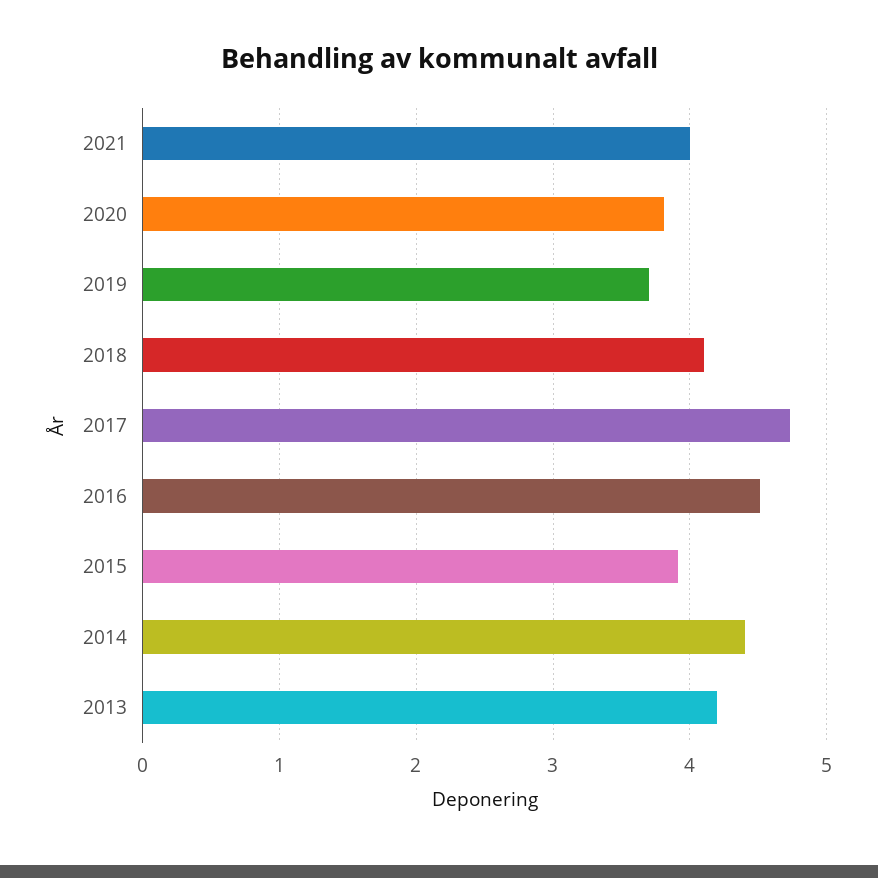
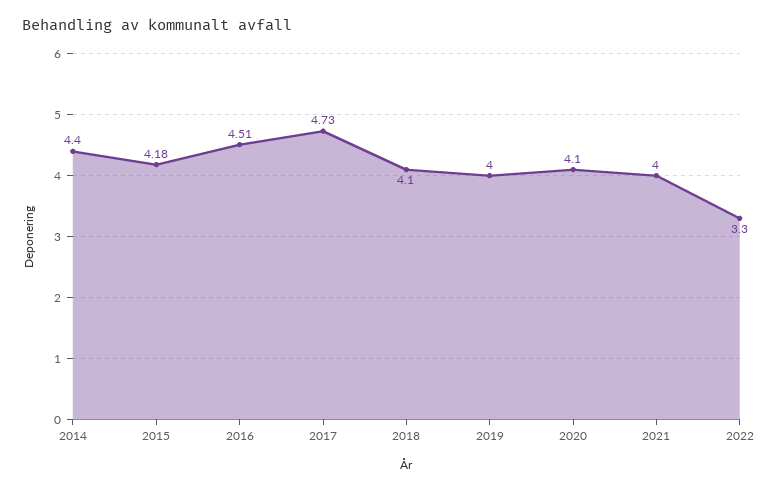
2020: 3.8 -> 4.1
2019: 3.7 -> 4
2015: 3.9 -> 4.18
2013: 4.2 -> none
2022: none -> 3.3

